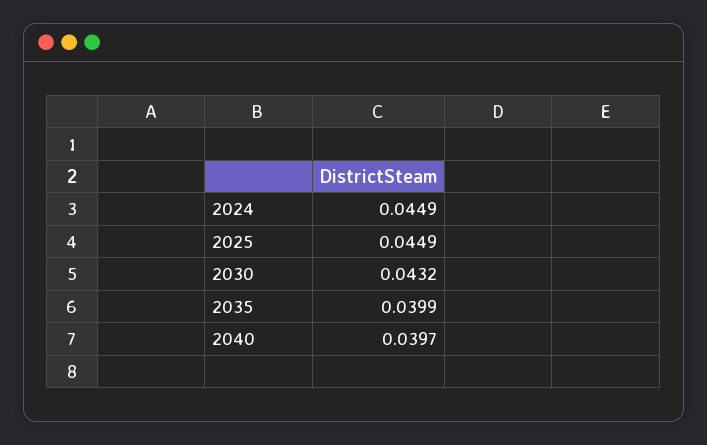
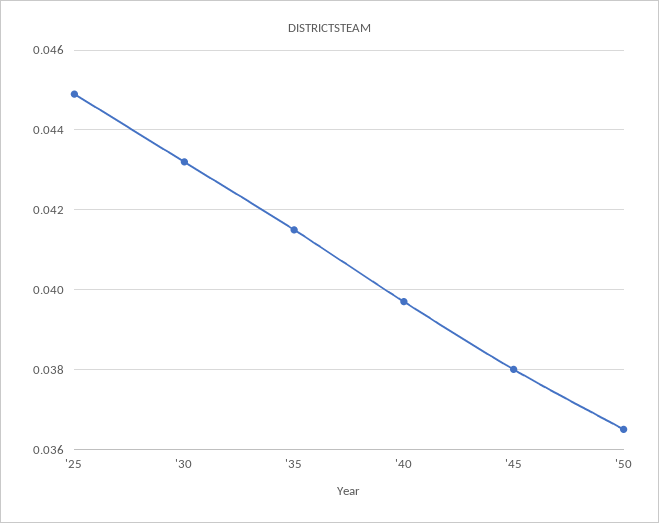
2024: 0.0449 -> none
2035: 0.0399 -> 0.0415
'45: none -> 0.038
'50: none -> 0.0365

